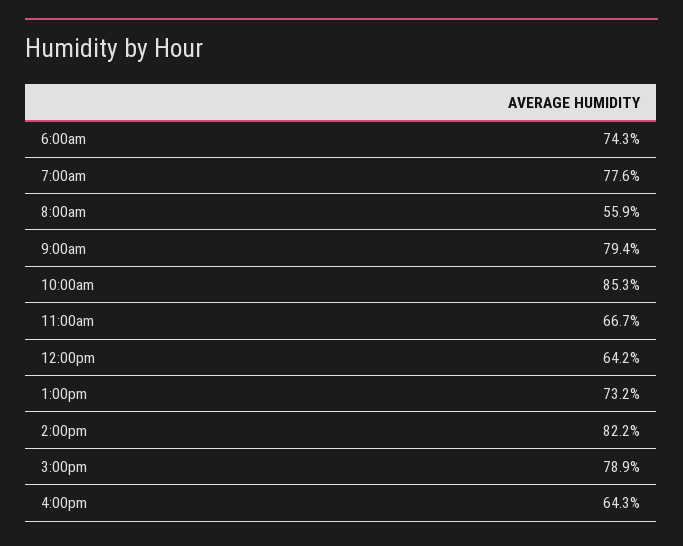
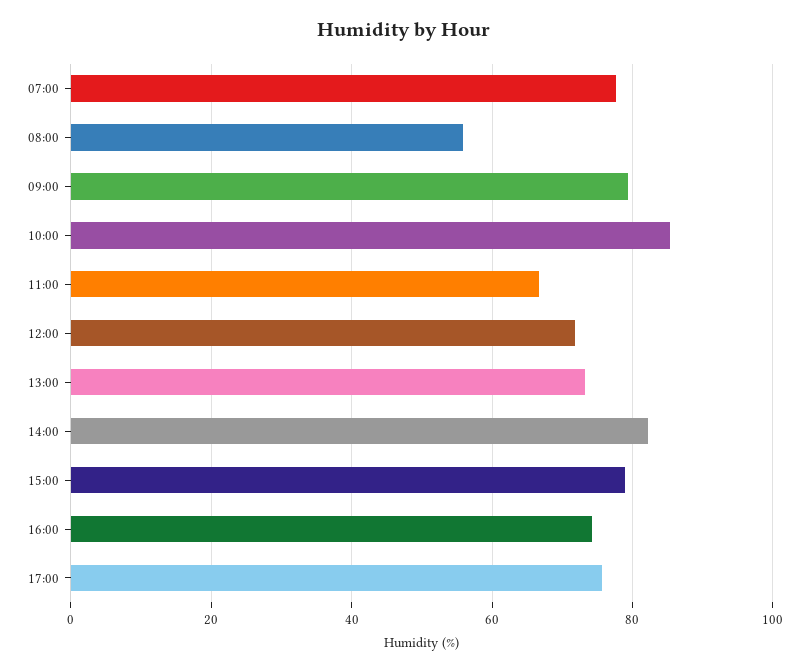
6:00am: 74.3 -> none
12:00pm: 64.2 -> 72
4:00pm: 64.3 -> 74
17:00: none -> 76

